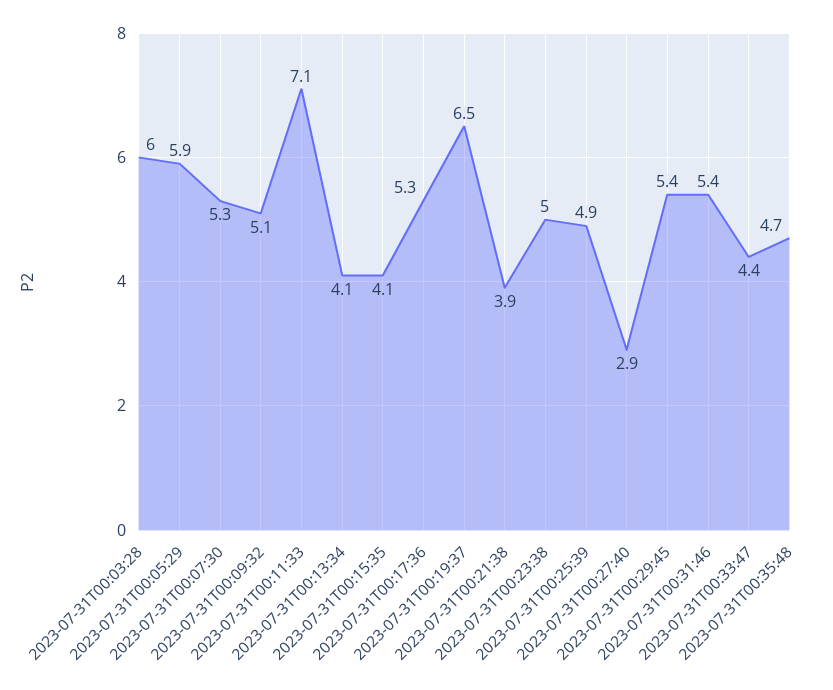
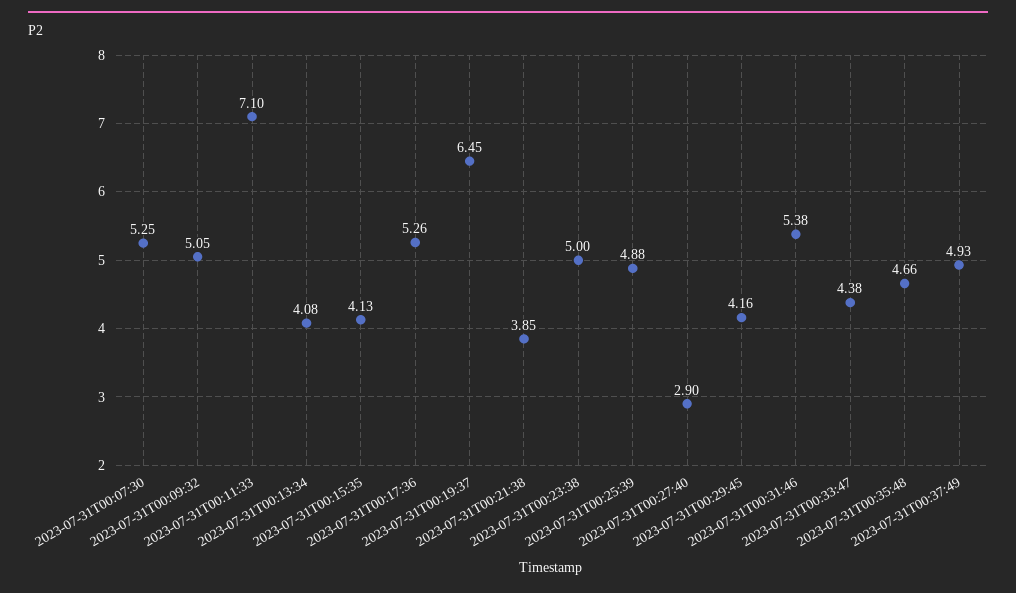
2023-07-31T00:03:28: 6 -> none
2023-07-31T00:05:29: 5.9 -> none
2023-07-31T00:29:45: 5.4 -> 4.16
2023-07-31T00:37:49: none -> 4.93

